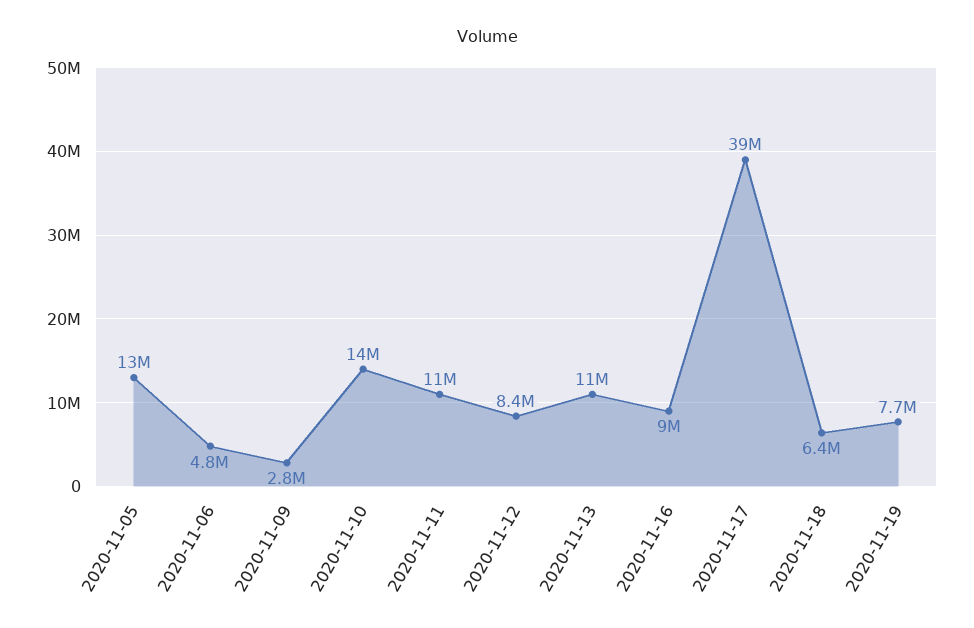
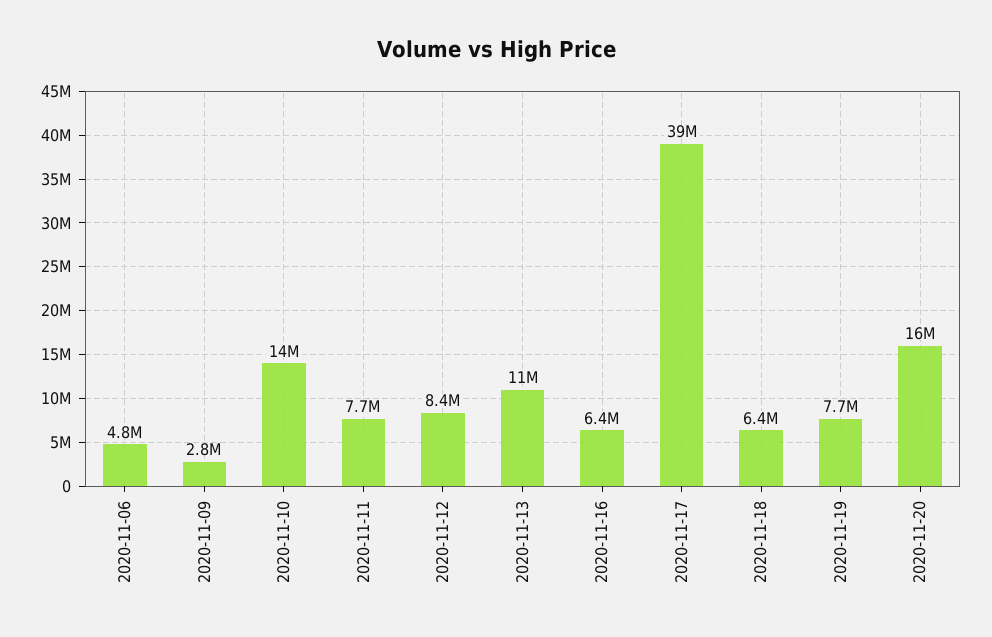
2020-11-05: 13000000 -> none
2020-11-11: 11000000 -> 7700000
2020-11-16: 9000000 -> 6400000
2020-11-20: none -> 16000000

